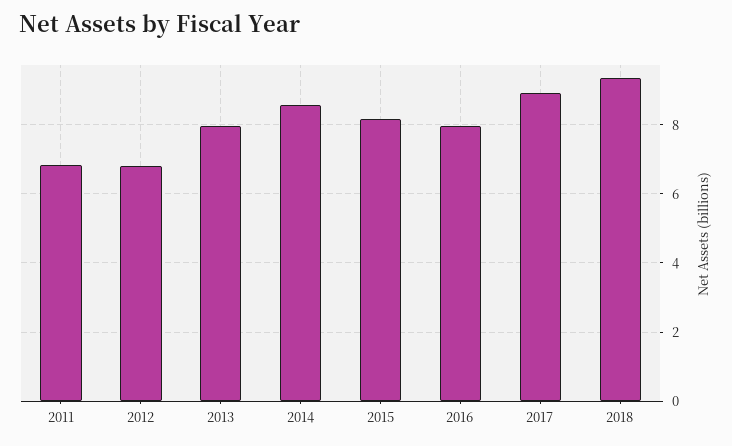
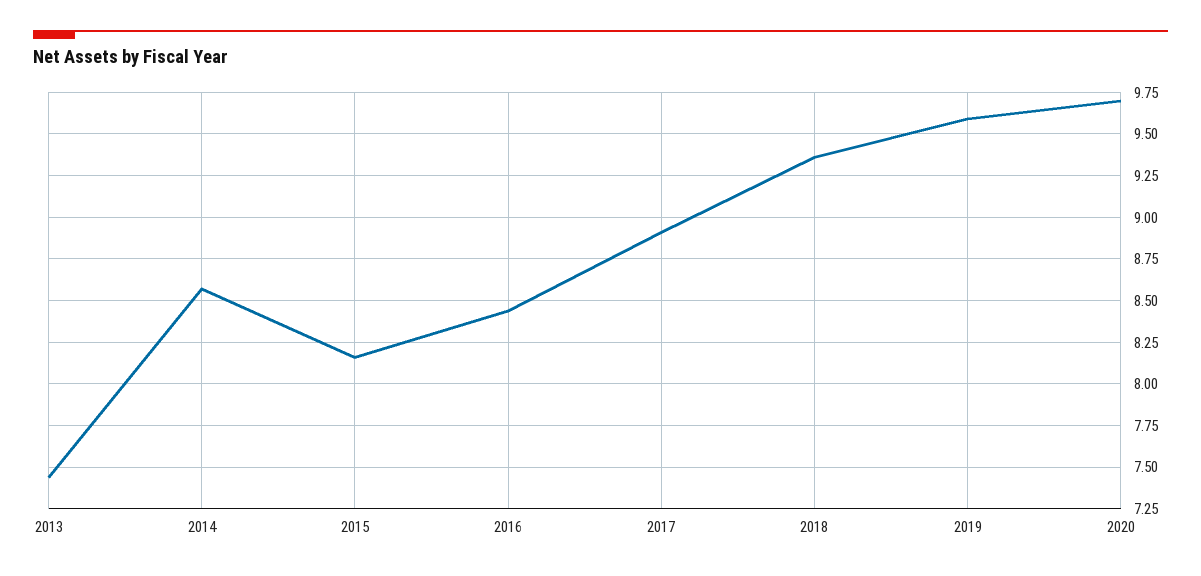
2011: 6.8 -> none
2012: 6.8 -> none
2013: 8 -> 7.45
2016: 8 -> 8.45
2019: none -> 9.6
2020: none -> 9.7

